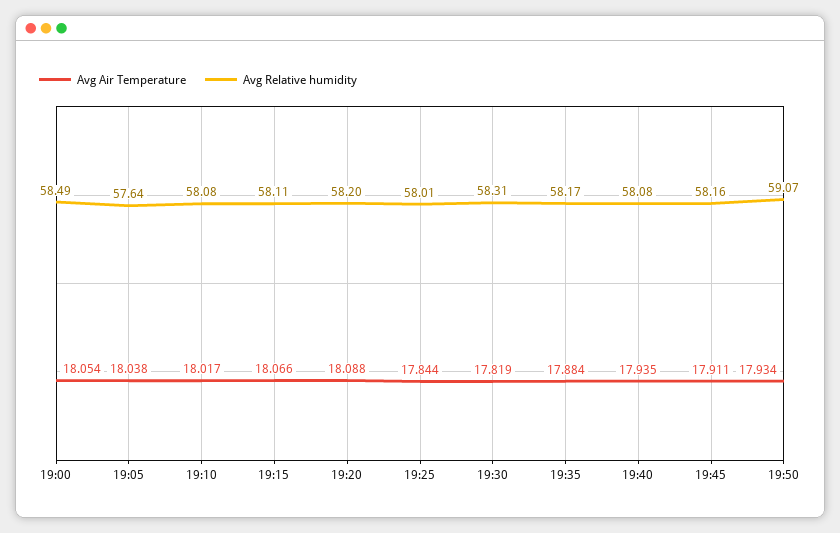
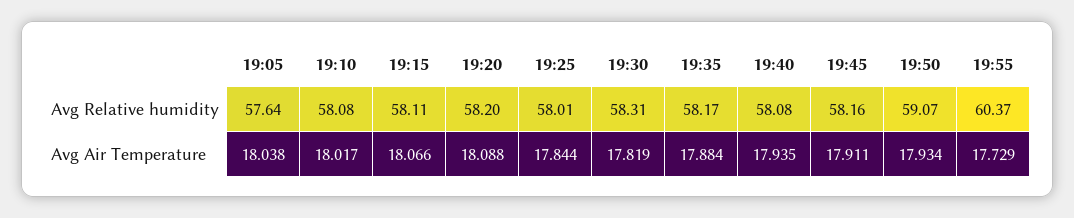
Avg Air Temperature, 19:00: 18.054 -> none
Avg Relative humidity, 19:00: 58.49 -> none
Avg Relative humidity, 19:55: none -> 60.37
Avg Air Temperature, 19:55: none -> 17.729

